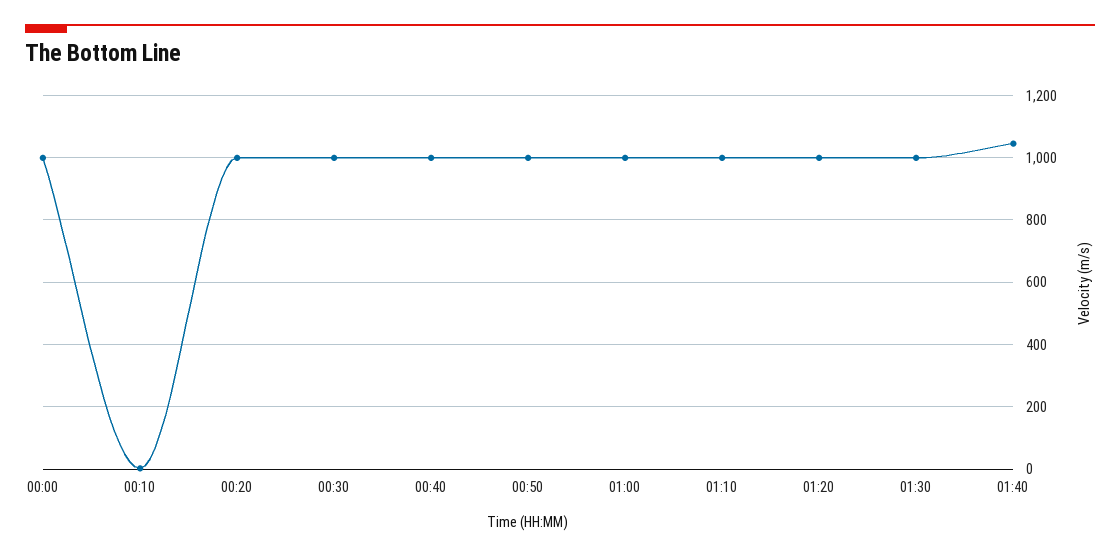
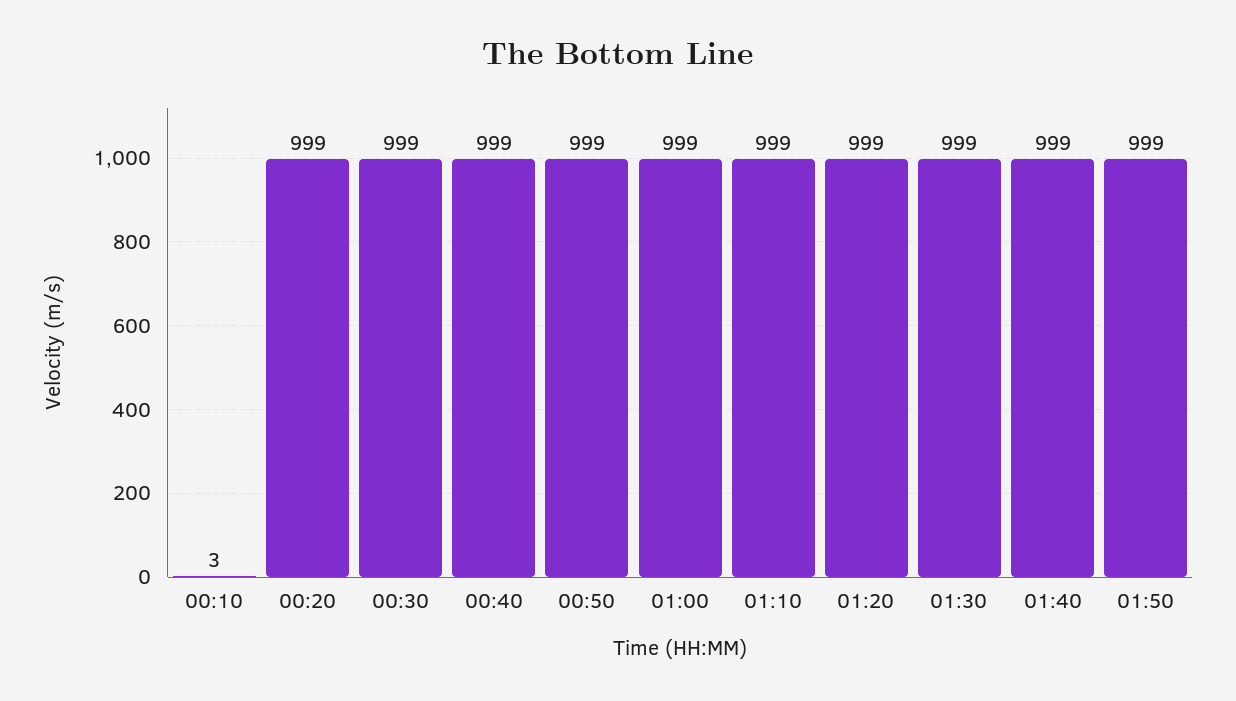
00:00: 1000 -> none
01:40: 1040 -> 999
01:50: none -> 999

